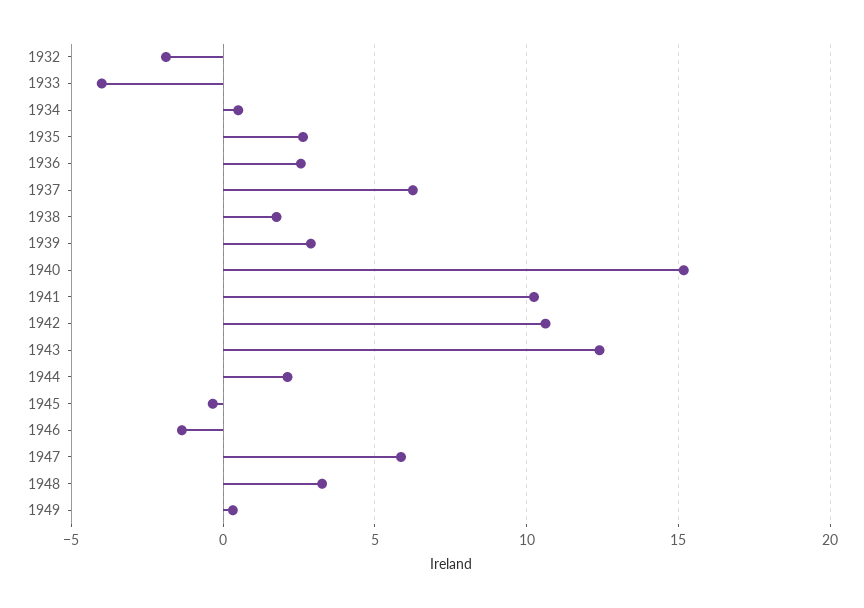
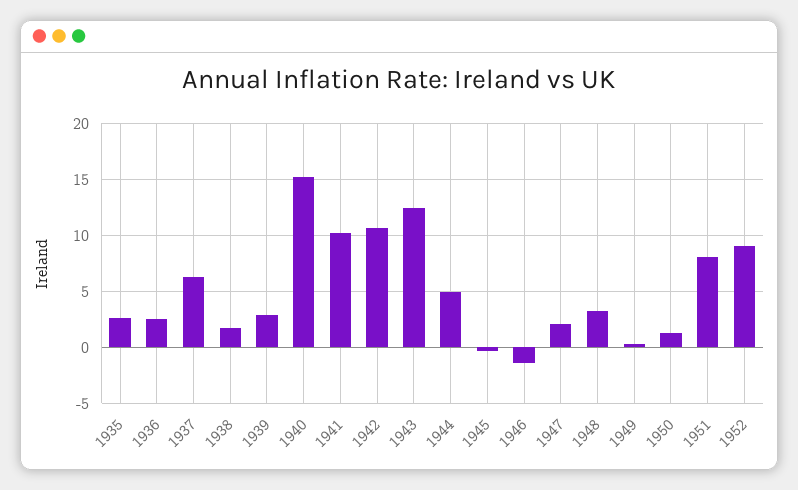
1932: -2 -> none
1933: -4 -> none
1934: 0.5 -> none
1944: 2 -> 5
1947: 6 -> 2
1950: none -> 1
1951: none -> 8
1952: none -> 9

